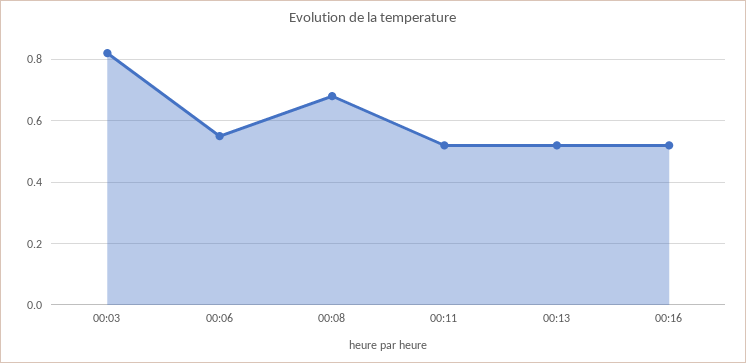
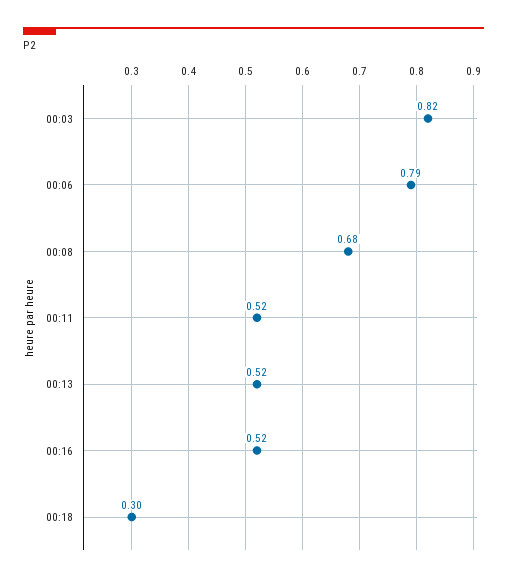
00:06: 0.55 -> 0.79
00:18: none -> 0.3

